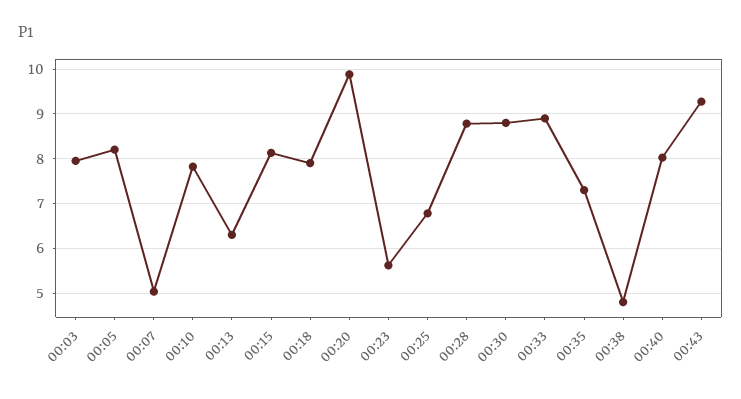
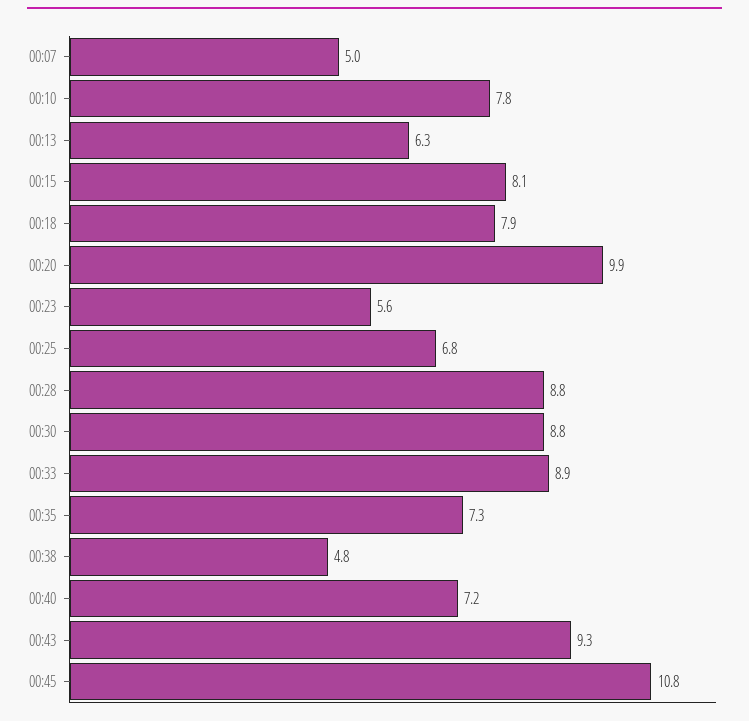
00:03: 8 -> none
00:05: 8.2 -> none
00:40: 8 -> 7.2
00:45: none -> 10.8

